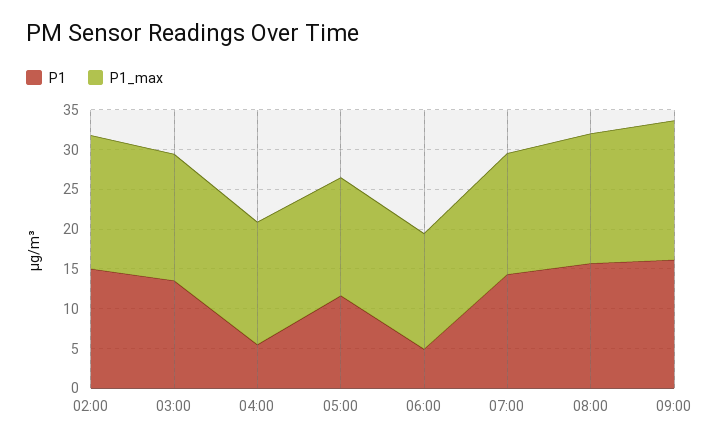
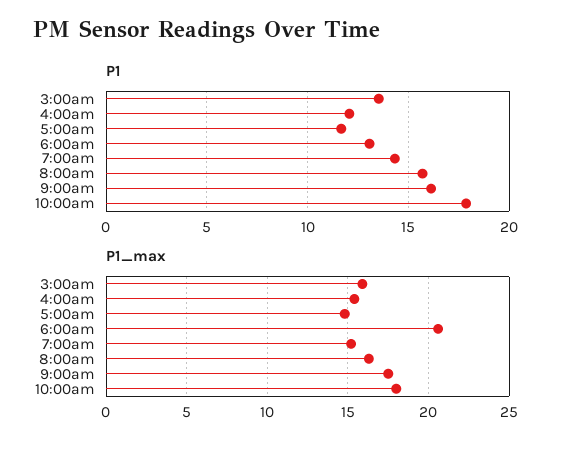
P1, 02:00: 15 -> none
P1_max, 02:00: 17.5 -> none
P1, 04:00: 5 -> 12
P1, 06:00: 5 -> 13
P1_max, 06:00: 15 -> 20.5
P1, 10:00am: none -> 18
P1_max, 10:00am: none -> 18

